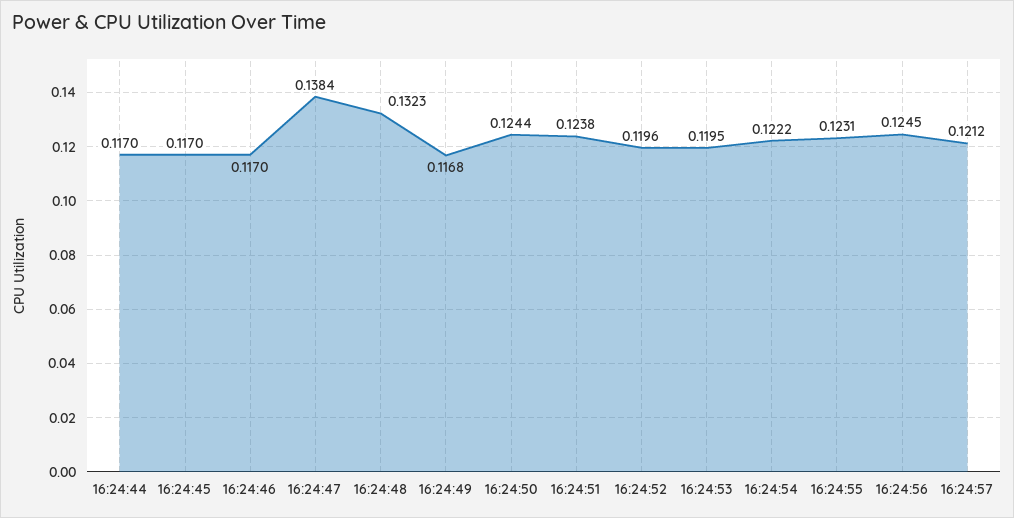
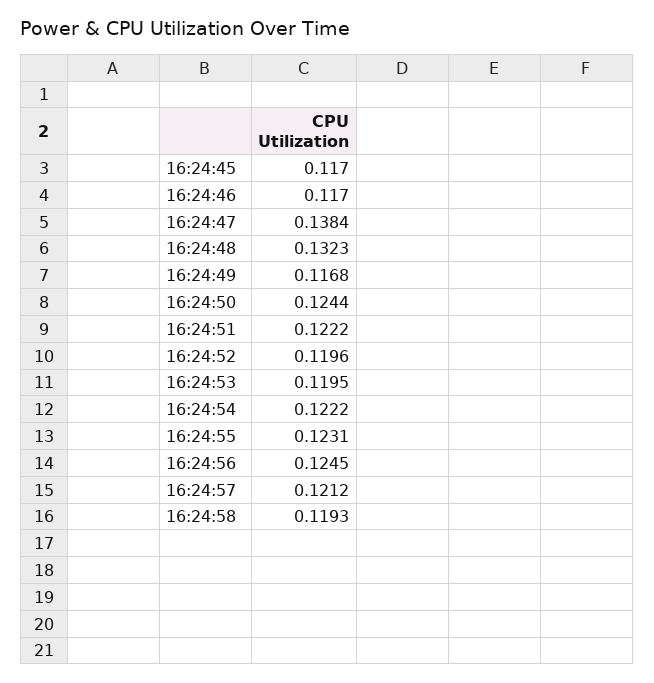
16:24:44: 0.117 -> none
16:24:51: 0.1238 -> 0.1222
16:24:58: none -> 0.1193

